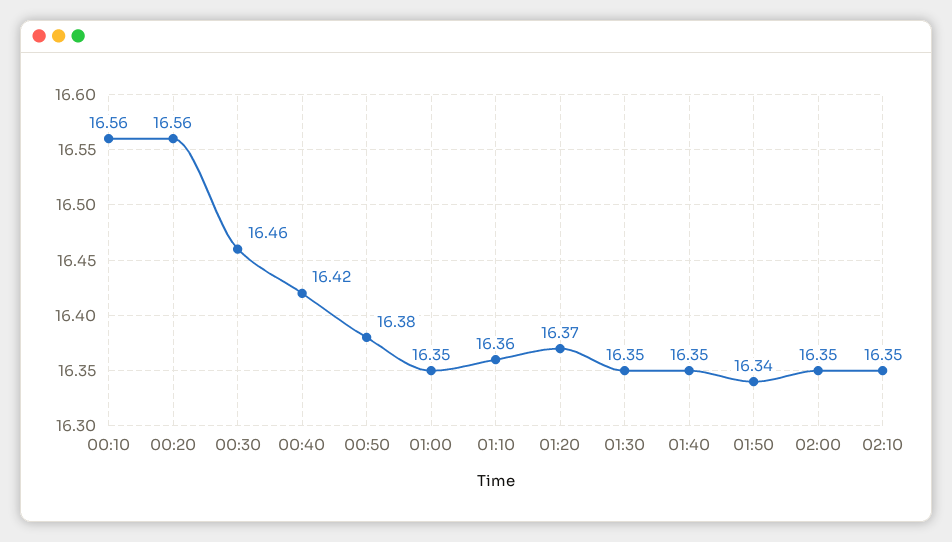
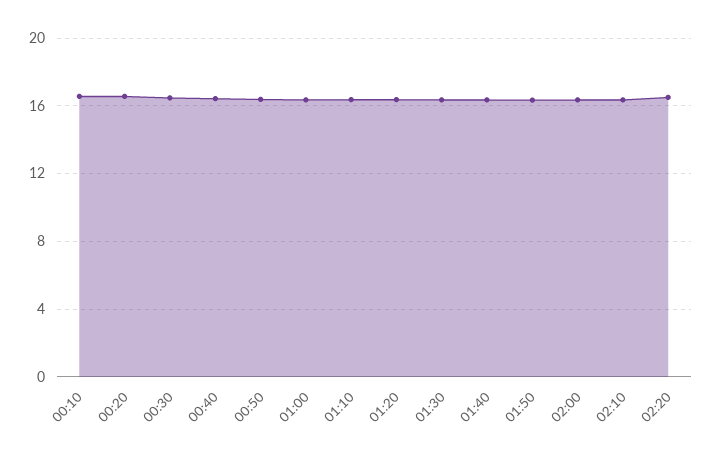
02:20: none -> 16.5

